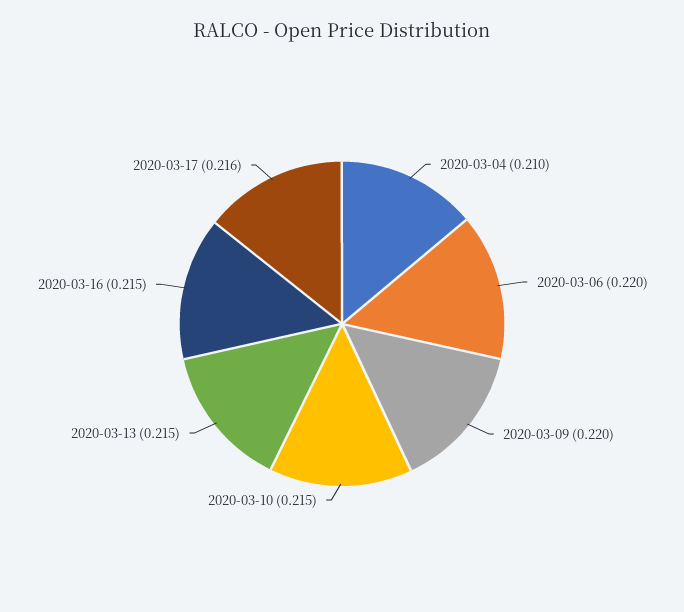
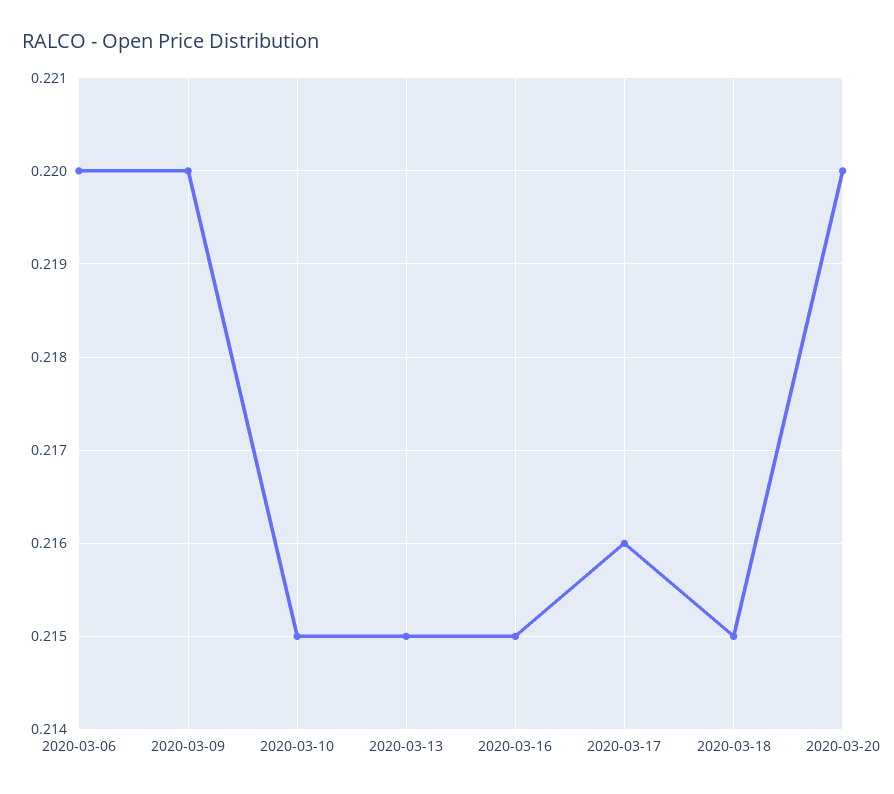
2020-03-04: 0.21 -> none
2020-03-18: none -> 0.215
2020-03-20: none -> 0.22

